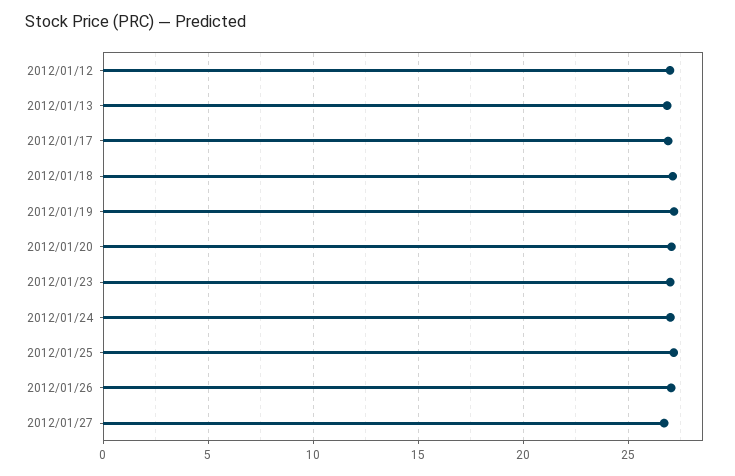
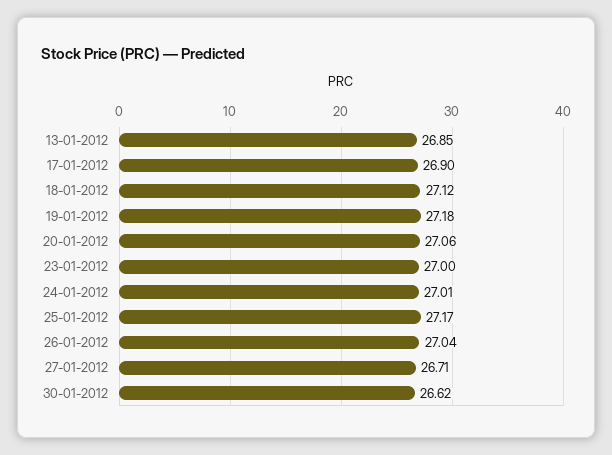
2012/01/12: 27 -> none
30-01-2012: none -> 26.62

